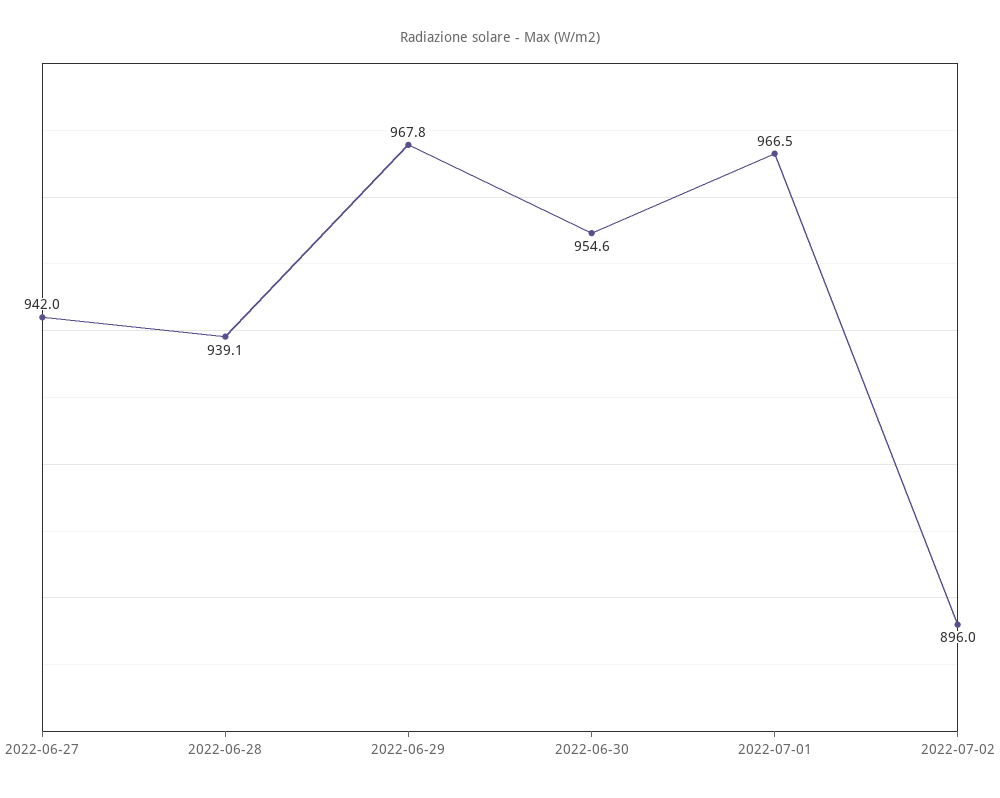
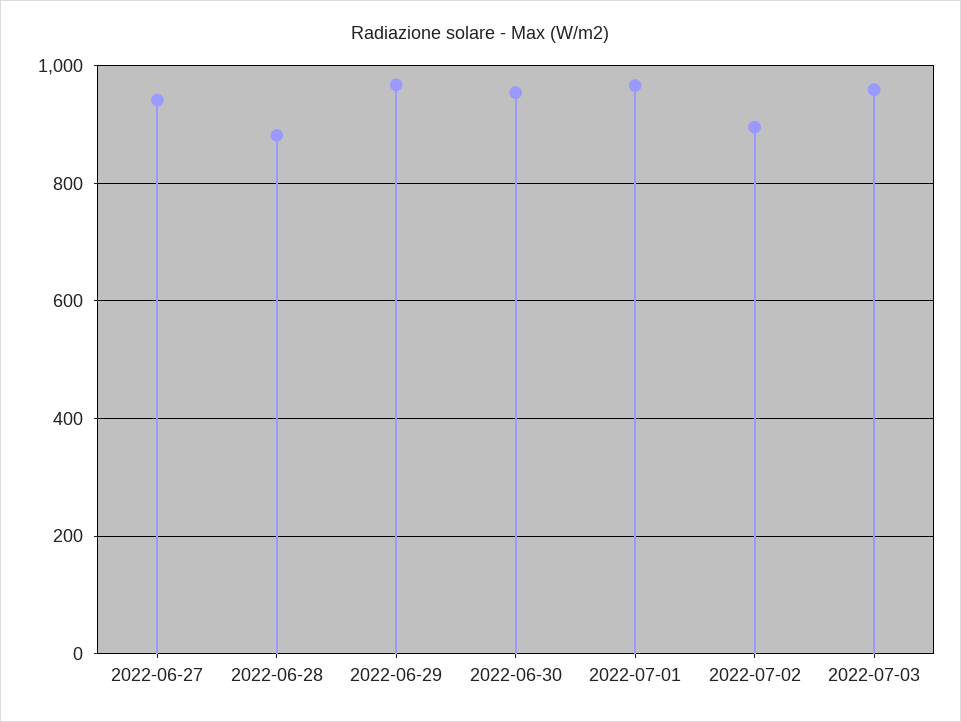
2022-06-28: 939.1 -> 880
2022-07-03: none -> 960

